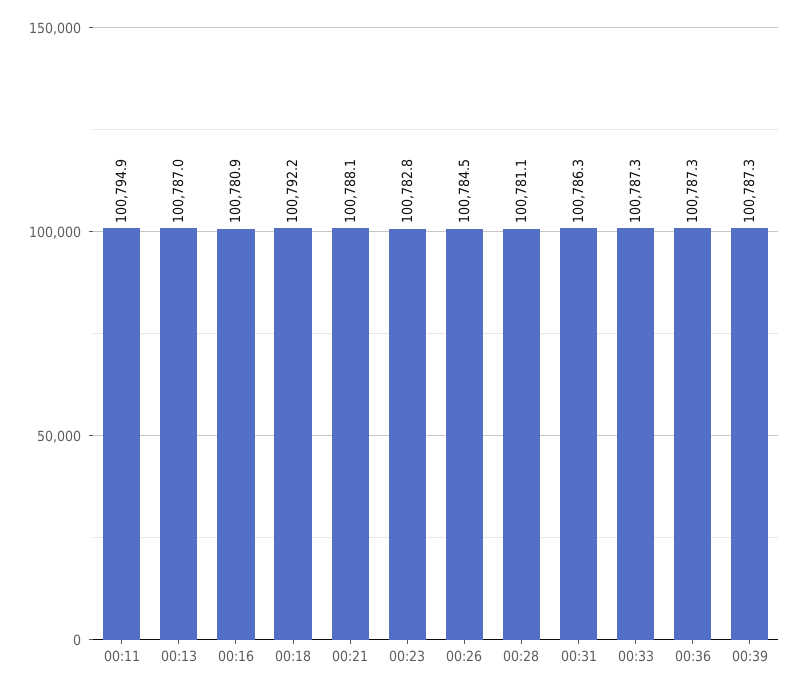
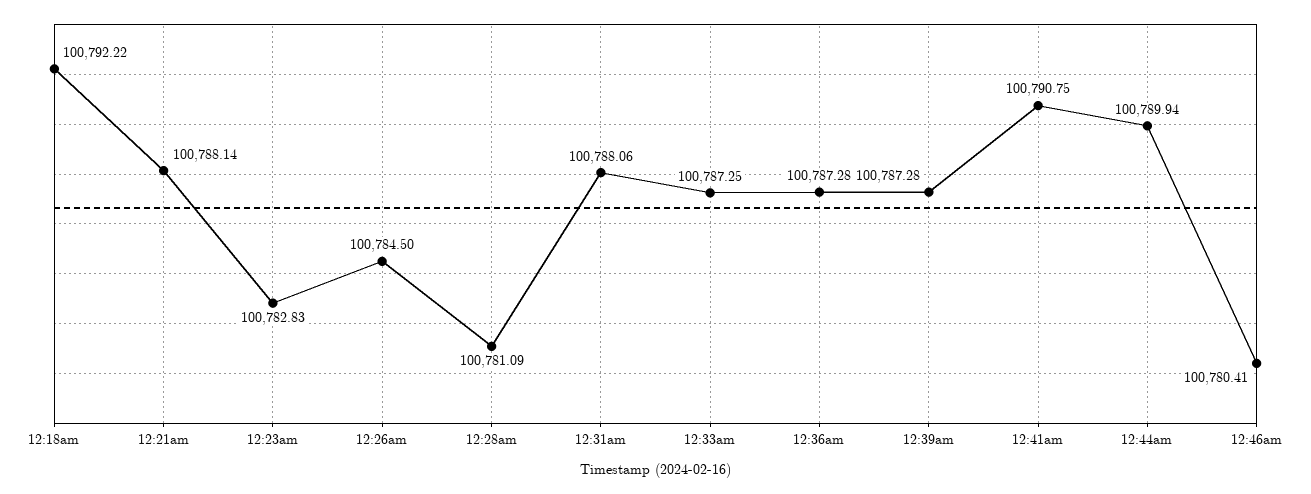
00:11: 100794.9 -> none
00:13: 100787 -> none
00:16: 100780.9 -> none
00:31: 100786.3 -> 100788.06
12:41am: none -> 100790.75
12:44am: none -> 100789.94
12:46am: none -> 100780.41

